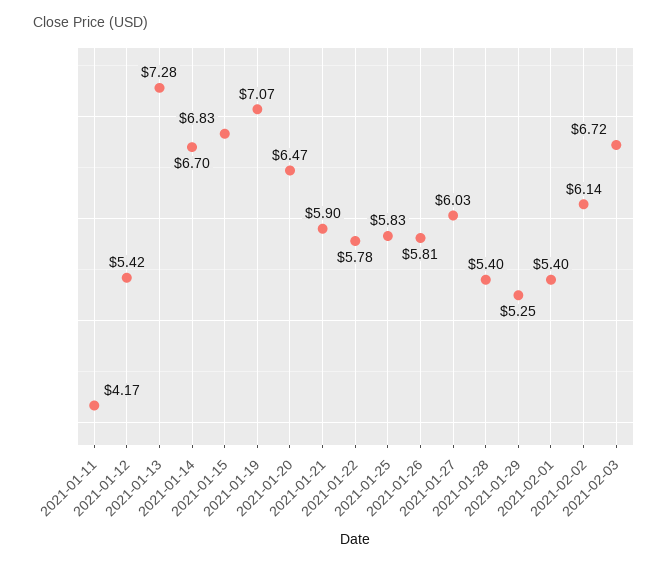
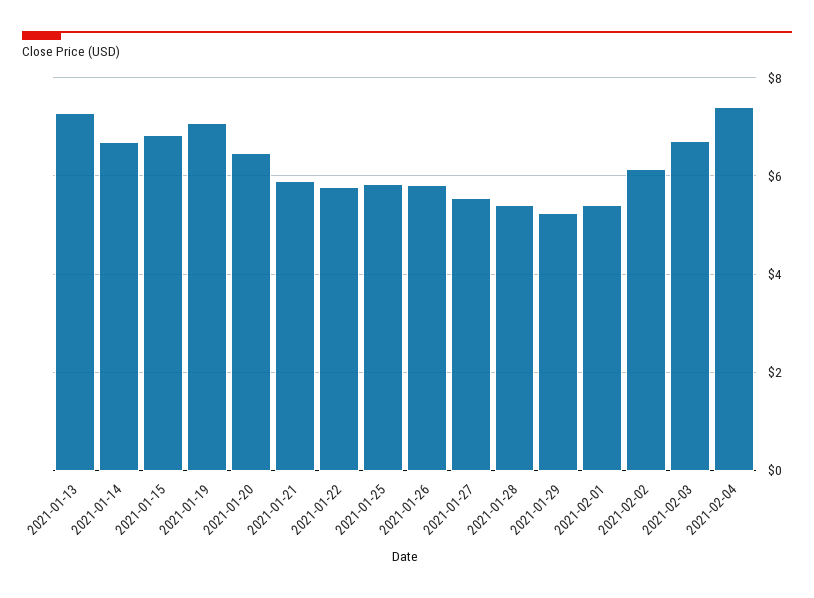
2021-01-11: 4.17 -> none
2021-01-12: 5.42 -> none
2021-01-27: 6.03 -> 5.6
2021-02-04: none -> 7.4

